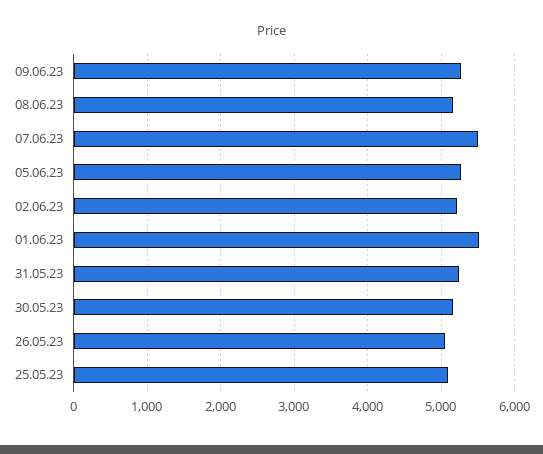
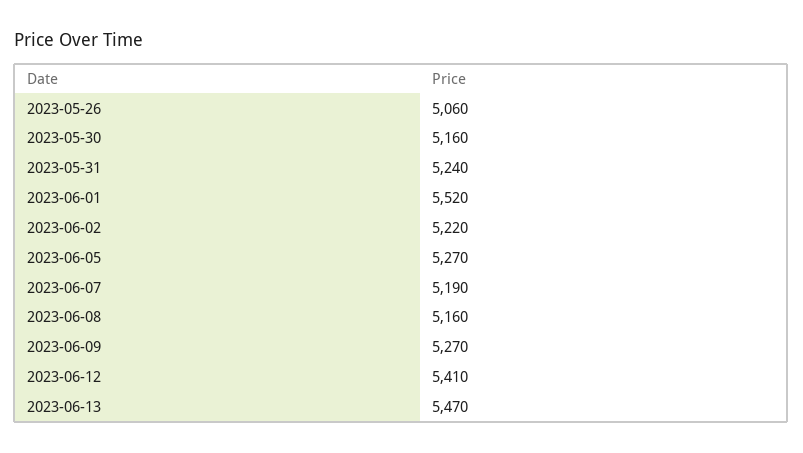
07.06.23: 5500 -> 5190
25.05.23: 5100 -> none
2023-06-12: none -> 5410
2023-06-13: none -> 5470

